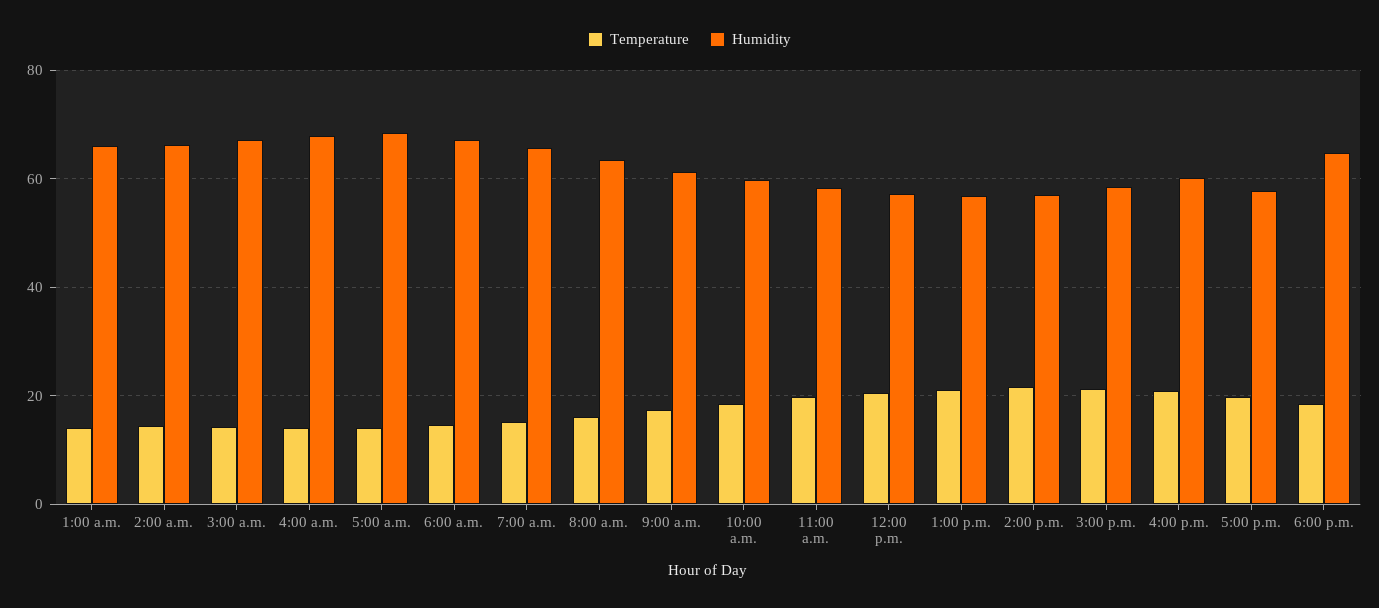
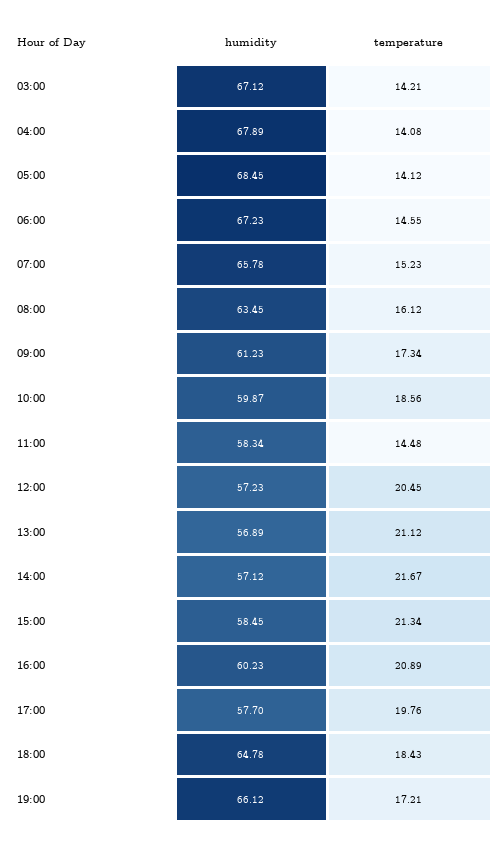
Temperature, 1:00 a.m.: 14 -> none
Humidity, 1:00 a.m.: 66 -> none
Temperature, 2:00 a.m.: 14 -> none
Humidity, 2:00 a.m.: 66 -> none
Temperature, 11:00 a.m.: 20 -> 14.48
Humidity, 19:00: none -> 66.12
Temperature, 19:00: none -> 17.21

